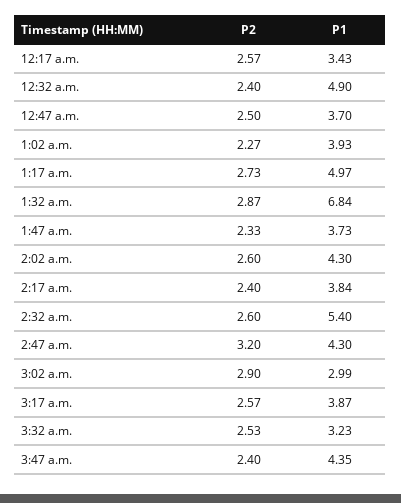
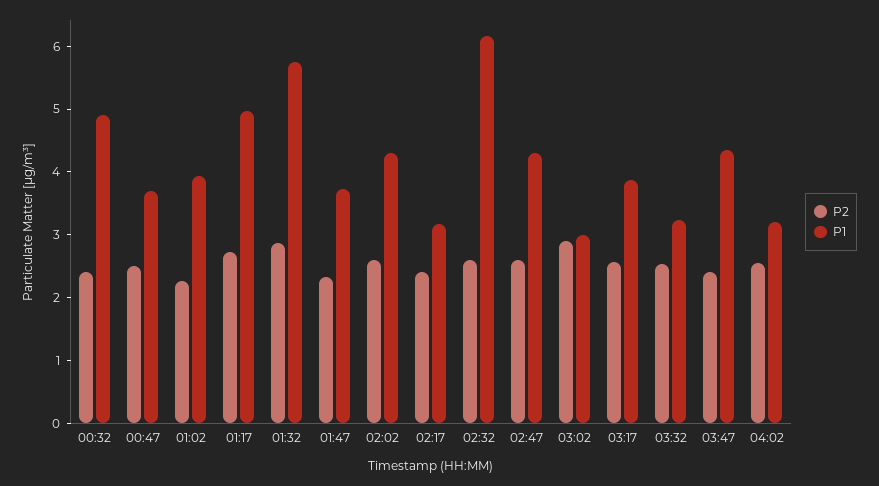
P2, 12:17 a.m.: 2.57 -> none
P1, 12:17 a.m.: 3.43 -> none
P1, 1:32 a.m.: 6.84 -> 5.8
P1, 2:17 a.m.: 3.84 -> 3.2
P1, 2:32 a.m.: 5.4 -> 6.2
P2, 2:47 a.m.: 3.2 -> 2.6
P2, 04:02: none -> 2.6
P1, 04:02: none -> 3.2

